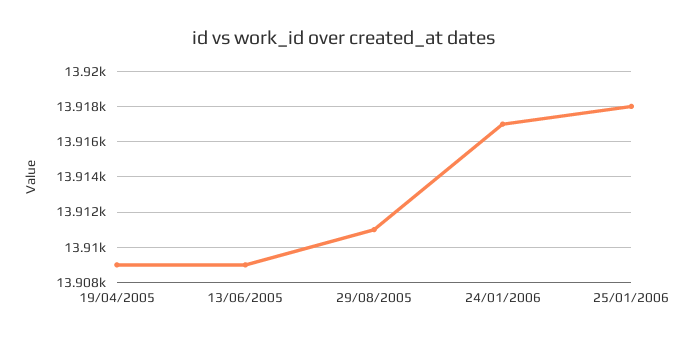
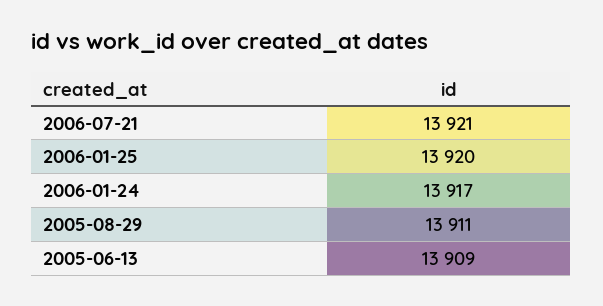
19/04/2005: 13909 -> none
25/01/2006: 13918 -> 13920
2006-07-21: none -> 13921

